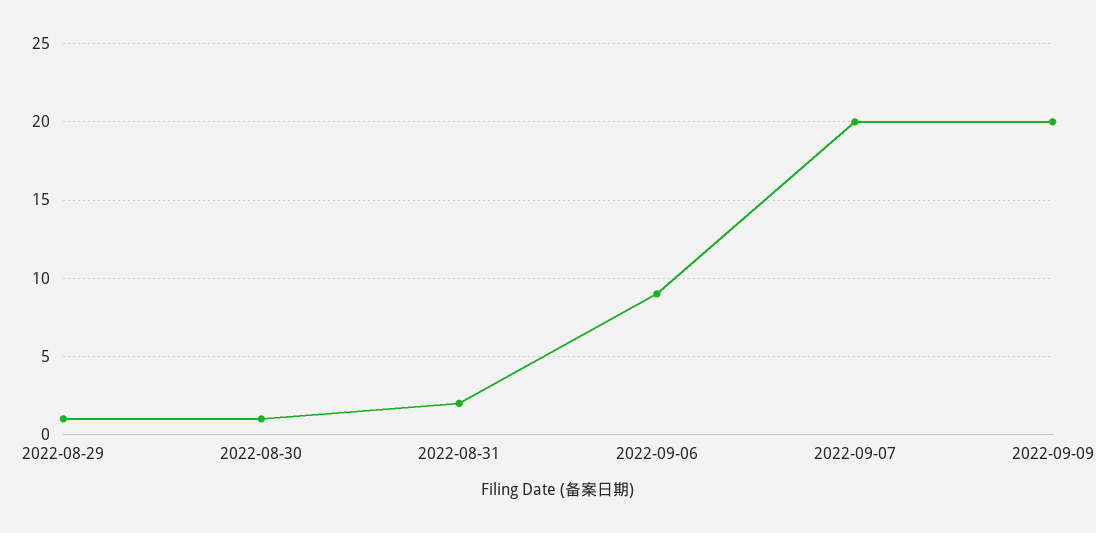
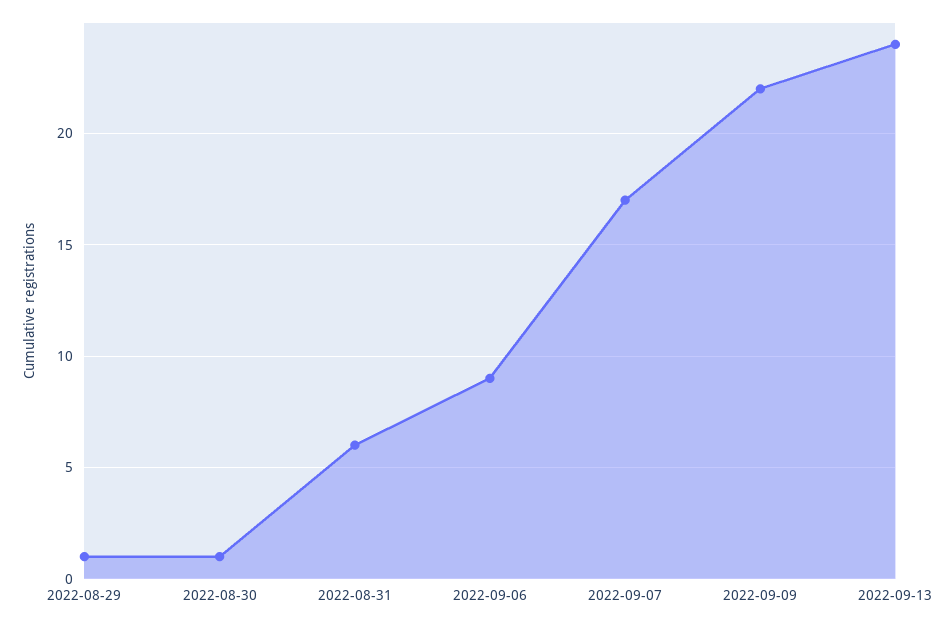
2022-08-31: 2 -> 6
2022-09-07: 20 -> 17
2022-09-09: 20 -> 22
2022-09-13: none -> 24

